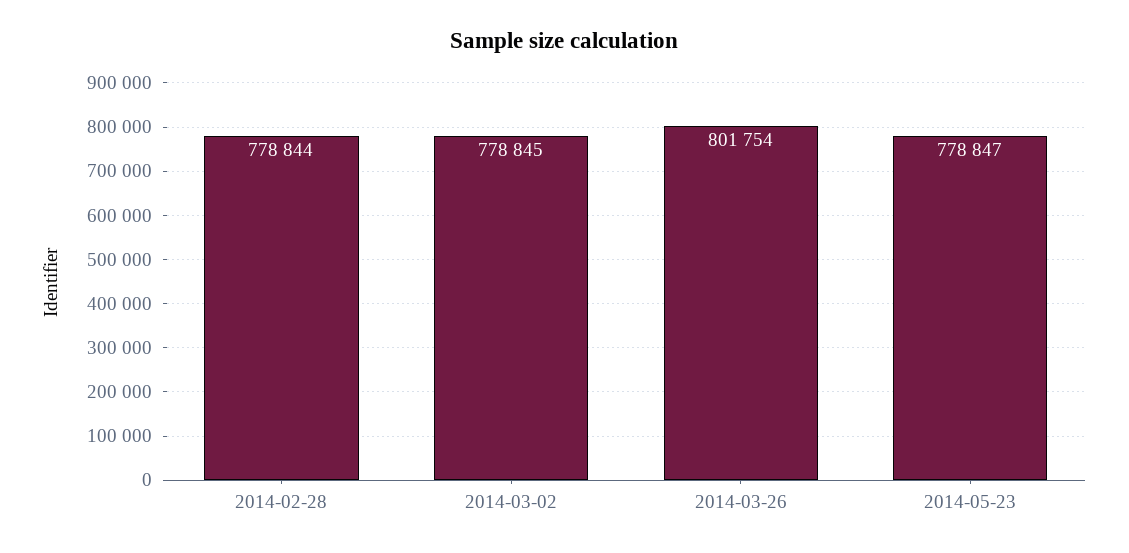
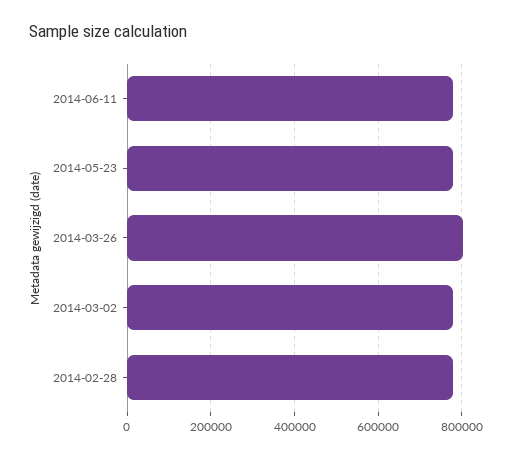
2014-06-11: none -> 780000

